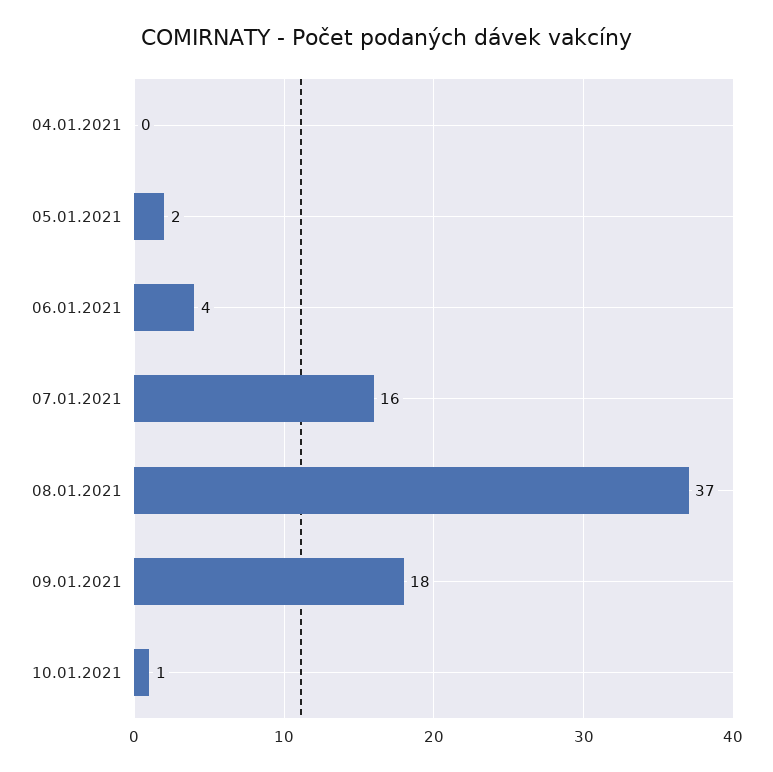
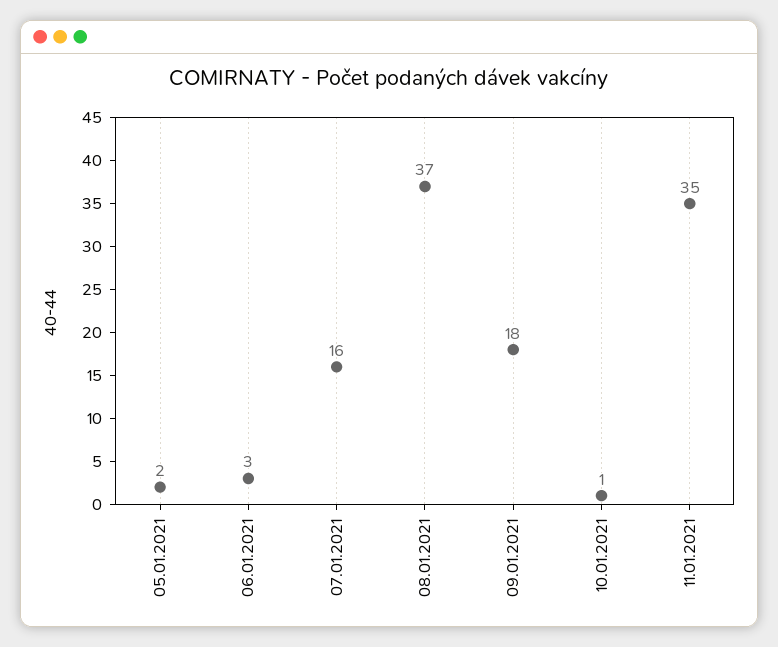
04.01.2021: 0 -> none
06.01.2021: 4 -> 3
11.01.2021: none -> 35

